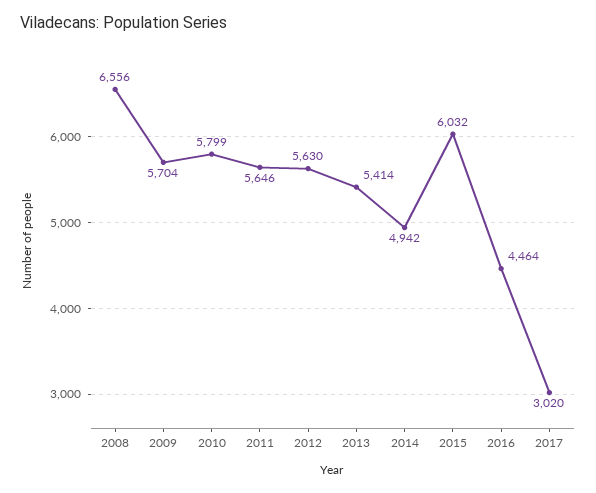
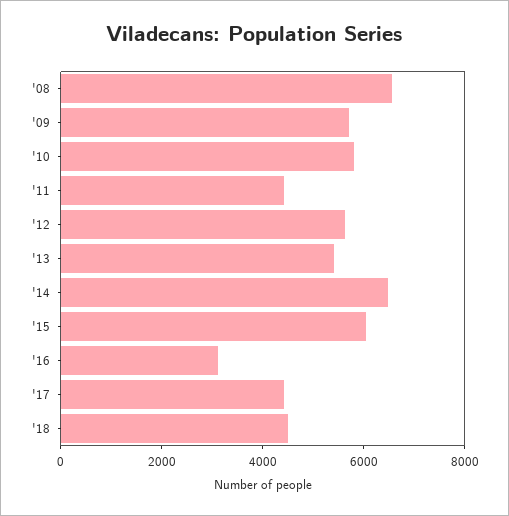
2011: 5646 -> 4500
2014: 4942 -> 6500
2016: 4464 -> 3000
2017: 3020 -> 4500
'18: none -> 4500

